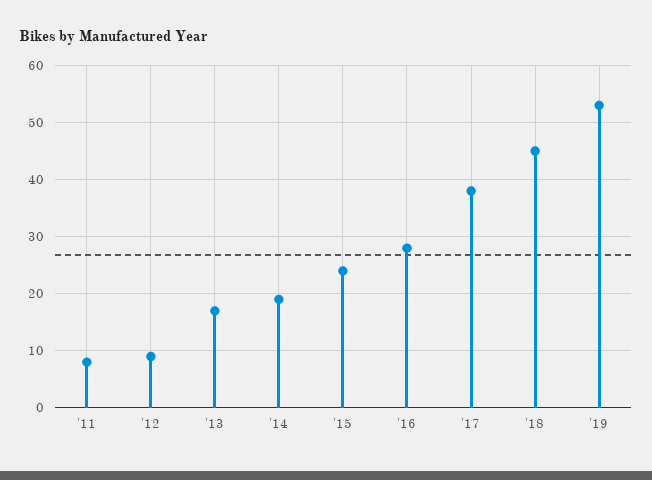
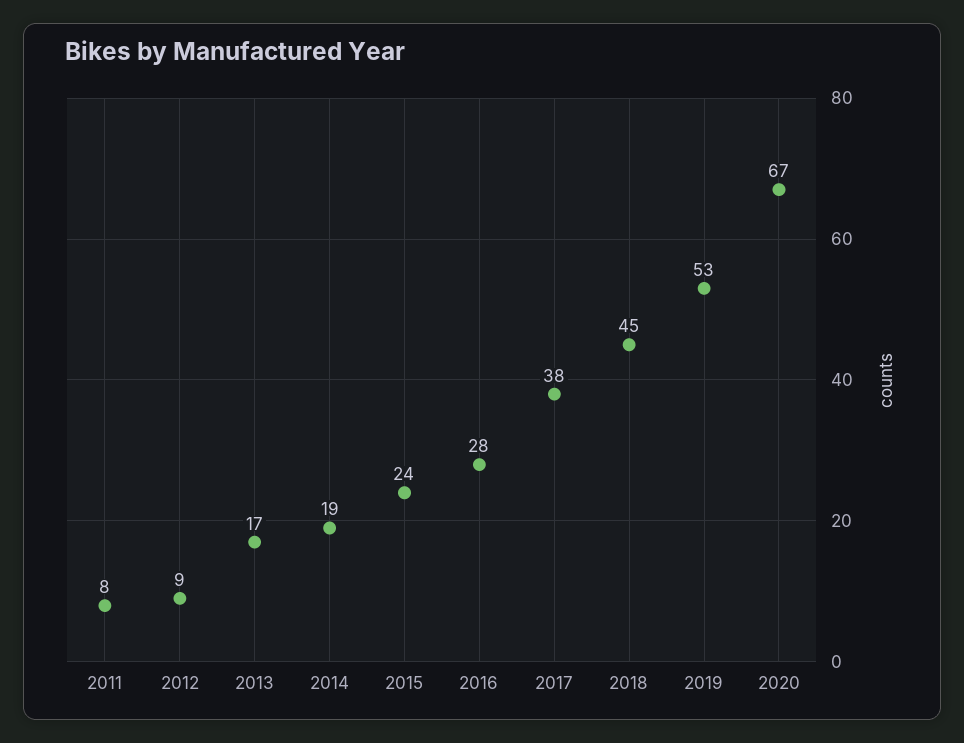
2020: none -> 67

